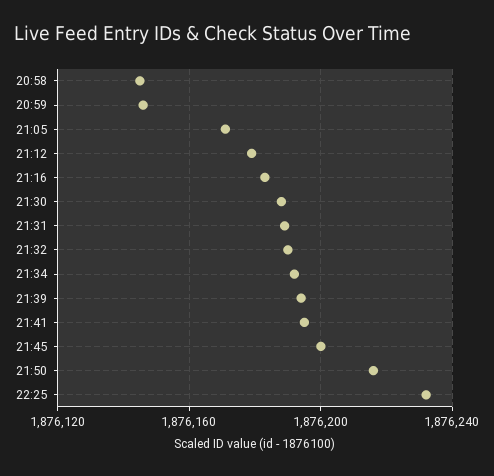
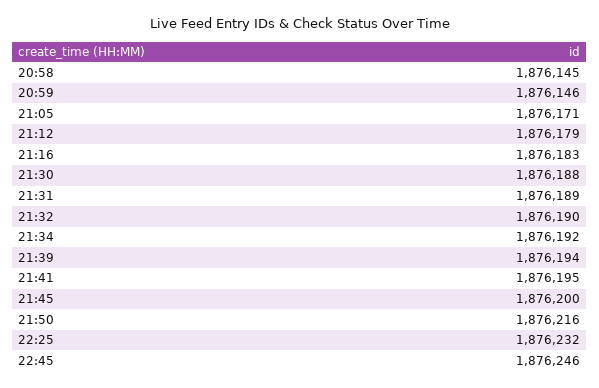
22:45: none -> 1876246

